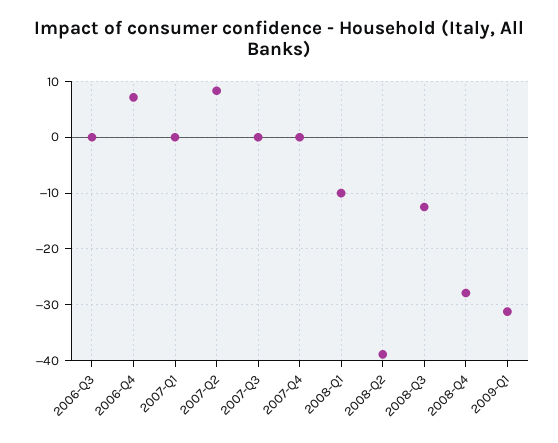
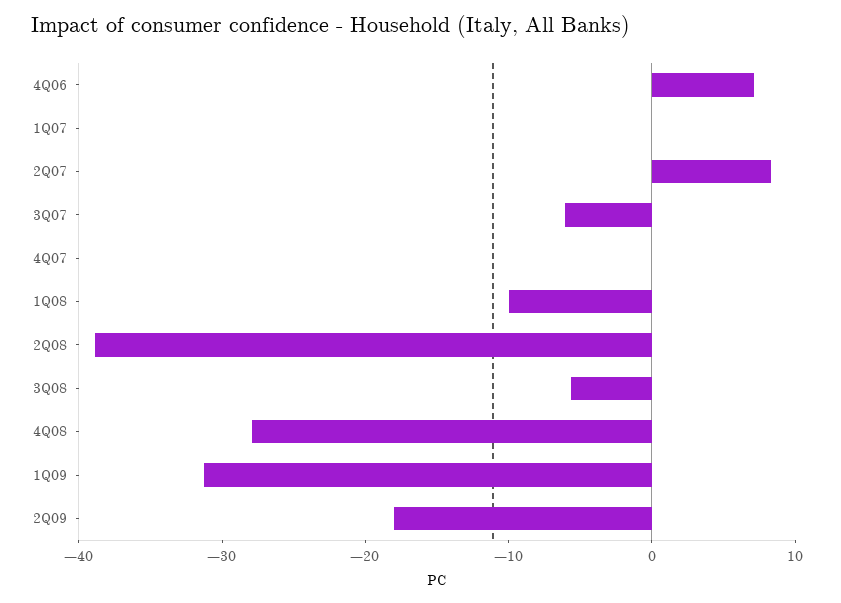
2006-Q3: 0 -> none
2007-Q3: 0 -> -6
2008-Q3: -12 -> -6
2Q09: none -> -18

